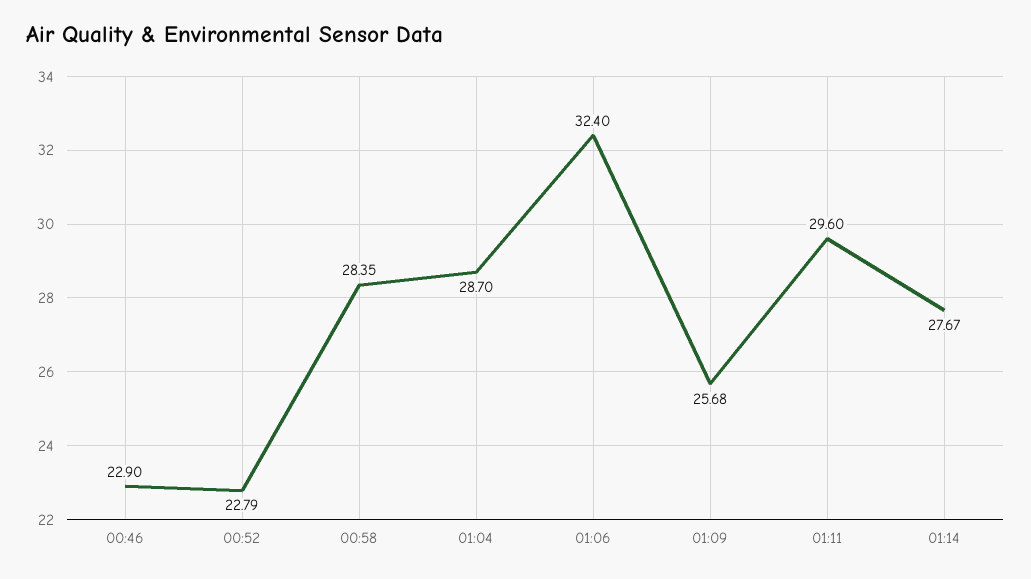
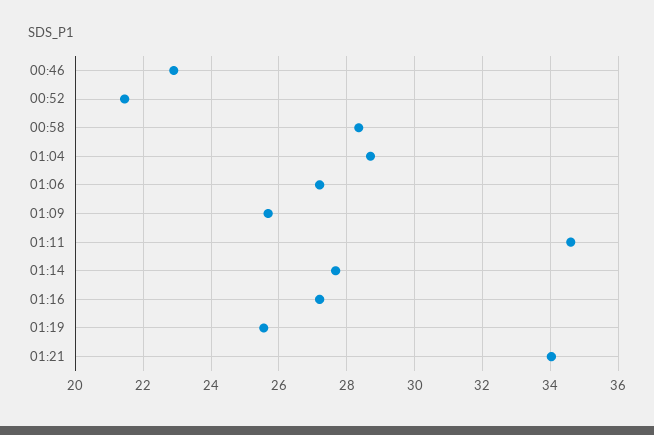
00:52: 22.79 -> 21.4
01:06: 32.4 -> 27.2
01:11: 29.6 -> 34.6
01:16: none -> 27.2
01:19: none -> 25.6
01:21: none -> 34

